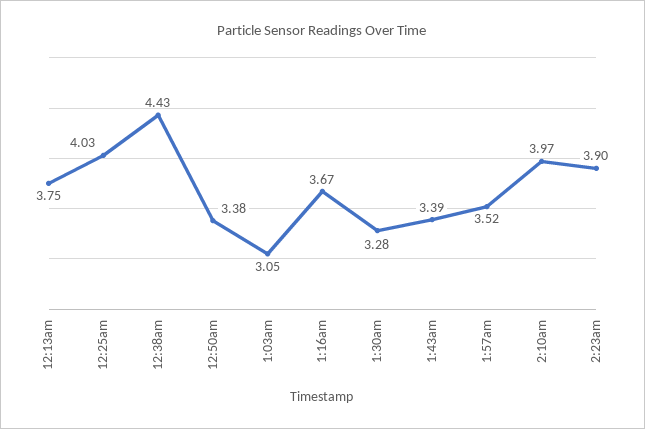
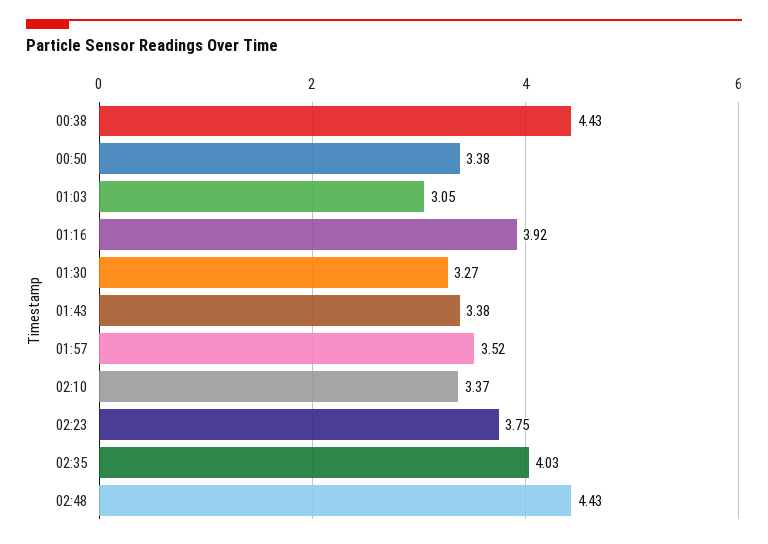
12:13am: 3.75 -> none
12:25am: 4.03 -> none
1:16am: 3.67 -> 3.92
1:30am: 3.28 -> 3.27
1:43am: 3.39 -> 3.38
2:10am: 3.97 -> 3.37
2:23am: 3.9 -> 3.75
02:35: none -> 4.03
02:48: none -> 4.43

